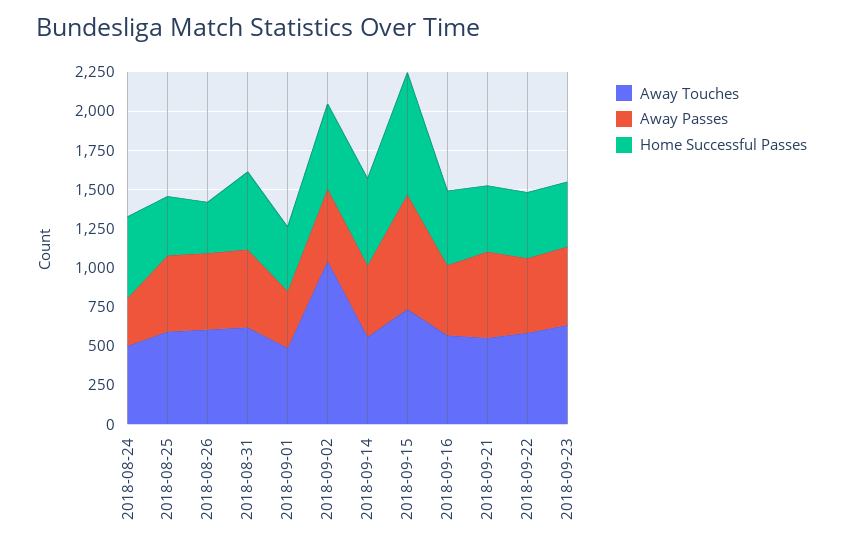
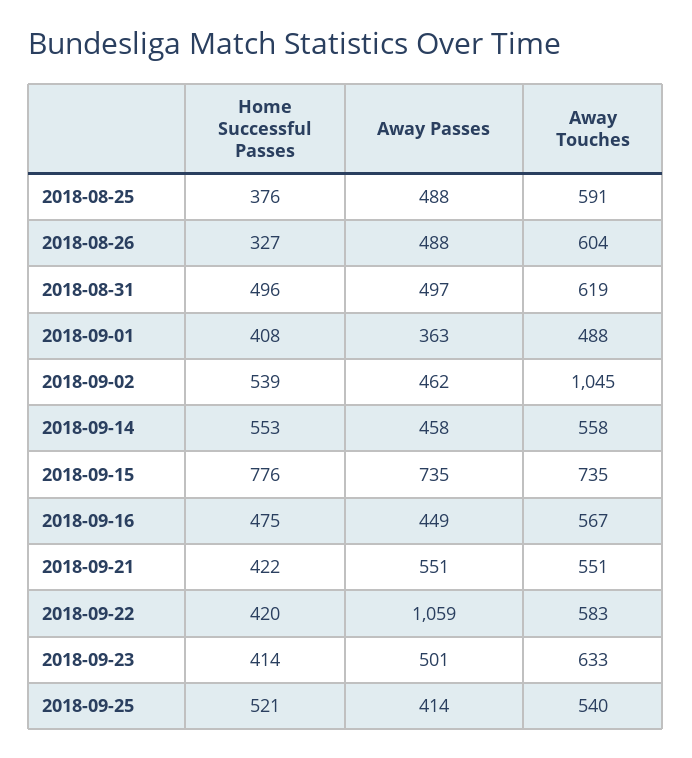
Away Touches, 2018-08-24: 500 -> none
Away Passes, 2018-08-24: 250 -> none
Home Successful Passes, 2018-08-24: 500 -> none
Away Passes, 2018-09-22: 500 -> 1059
Home Successful Passes, 2018-09-25: none -> 521
Away Passes, 2018-09-25: none -> 414
Away Touches, 2018-09-25: none -> 540

